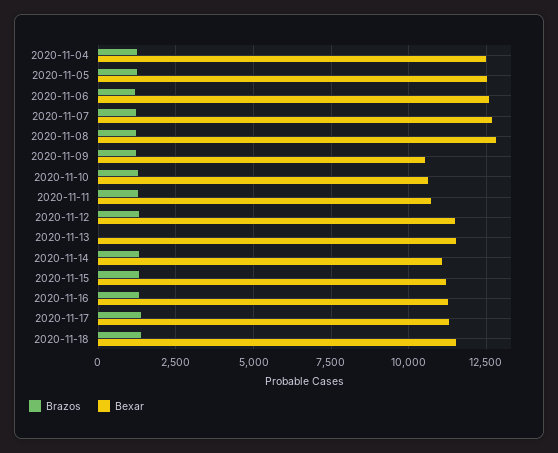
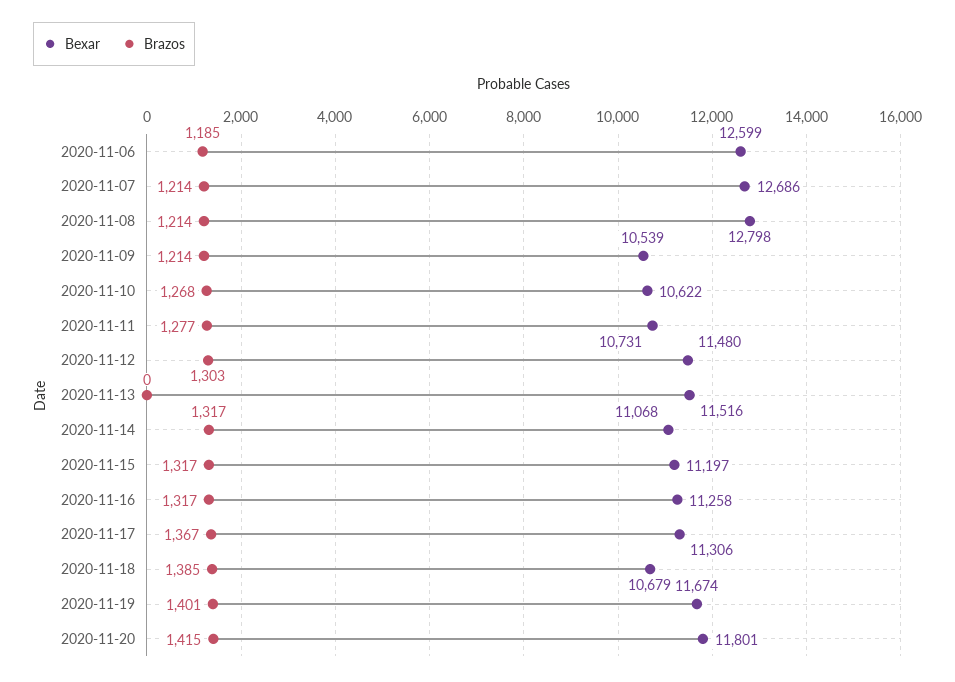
Brazos, 2020-11-04: 1250 -> none
Bexar, 2020-11-04: 12500 -> none
Brazos, 2020-11-05: 1250 -> none
Bexar, 2020-11-05: 12500 -> none
Bexar, 2020-11-18: 11500 -> 10679
Bexar, 2020-11-19: none -> 11674
Brazos, 2020-11-19: none -> 1401
Bexar, 2020-11-20: none -> 11801
Brazos, 2020-11-20: none -> 1415

